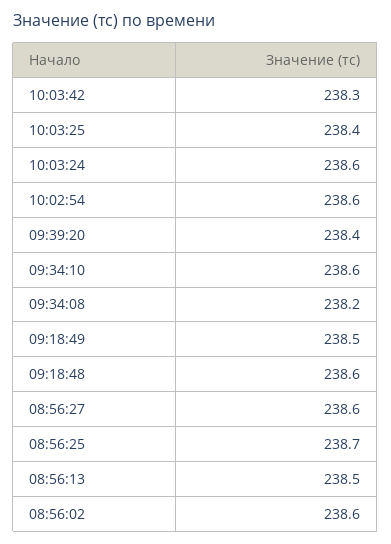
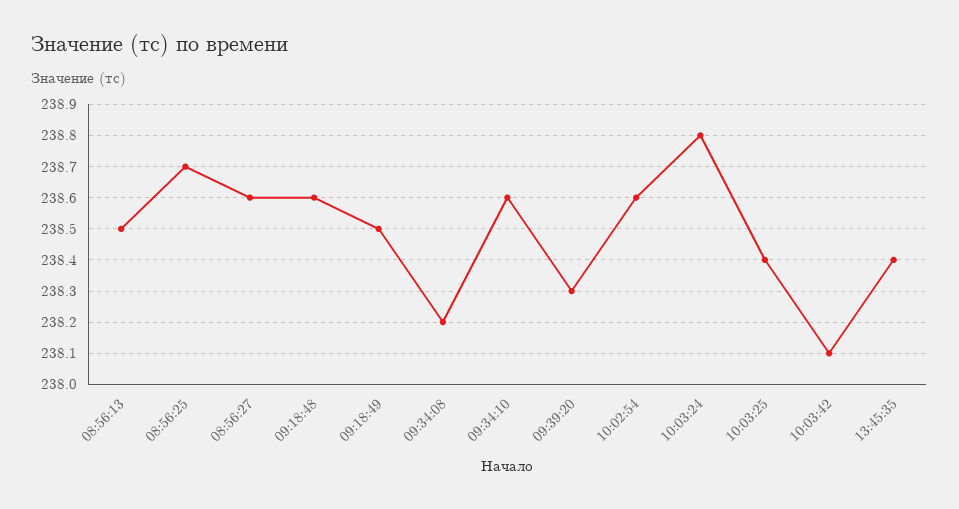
10:03:42: 238.3 -> 238.1
10:03:24: 238.6 -> 238.8
09:39:20: 238.4 -> 238.3
08:56:02: 238.6 -> none
13:45:35: none -> 238.4

